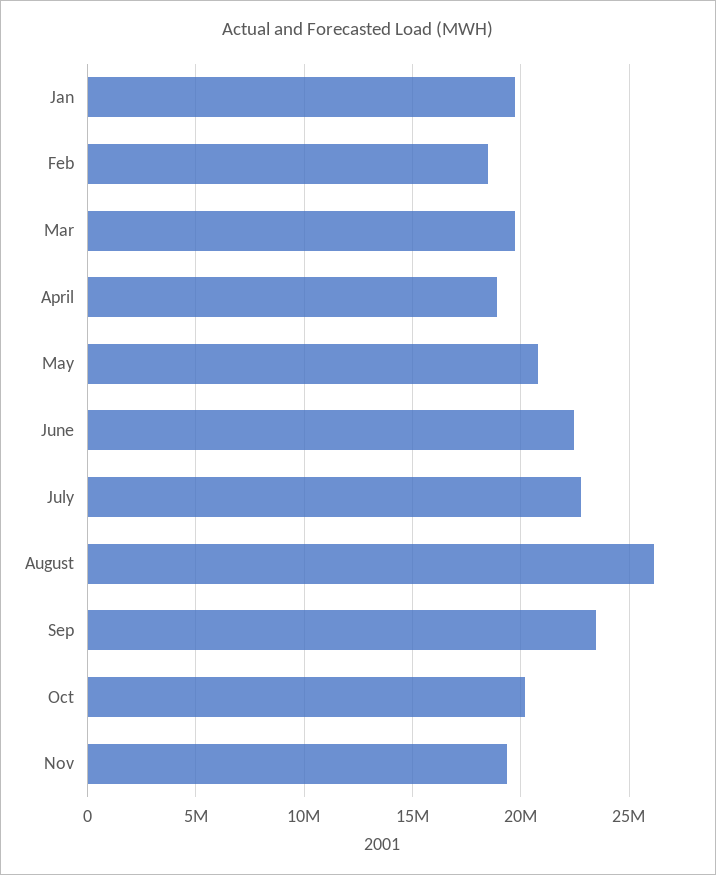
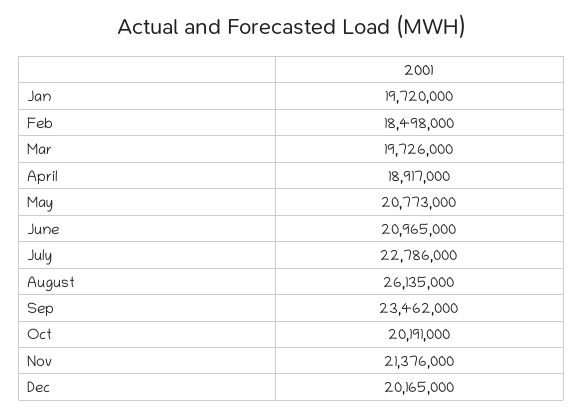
June: 22500000 -> 20965000
Nov: 19500000 -> 21376000
Dec: none -> 20165000

